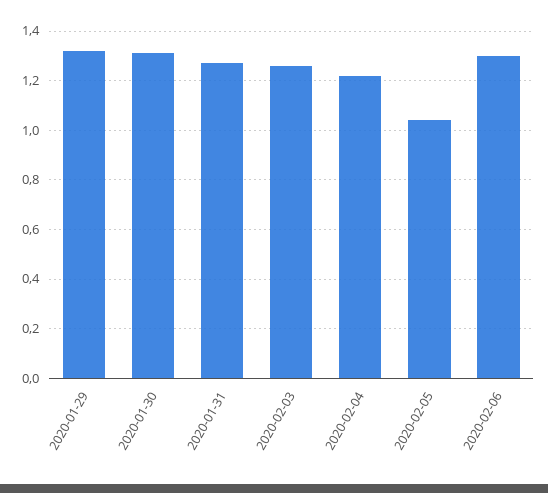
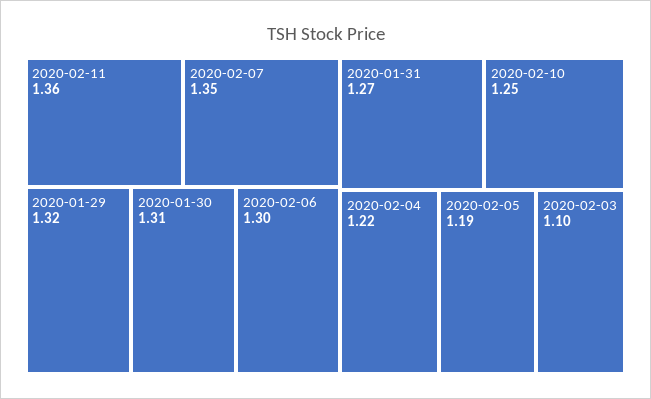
2020-02-03: 1.25 -> 1.1
2020-02-05: 1.05 -> 1.19
2020-02-11: none -> 1.36
2020-02-07: none -> 1.35
2020-02-10: none -> 1.25

